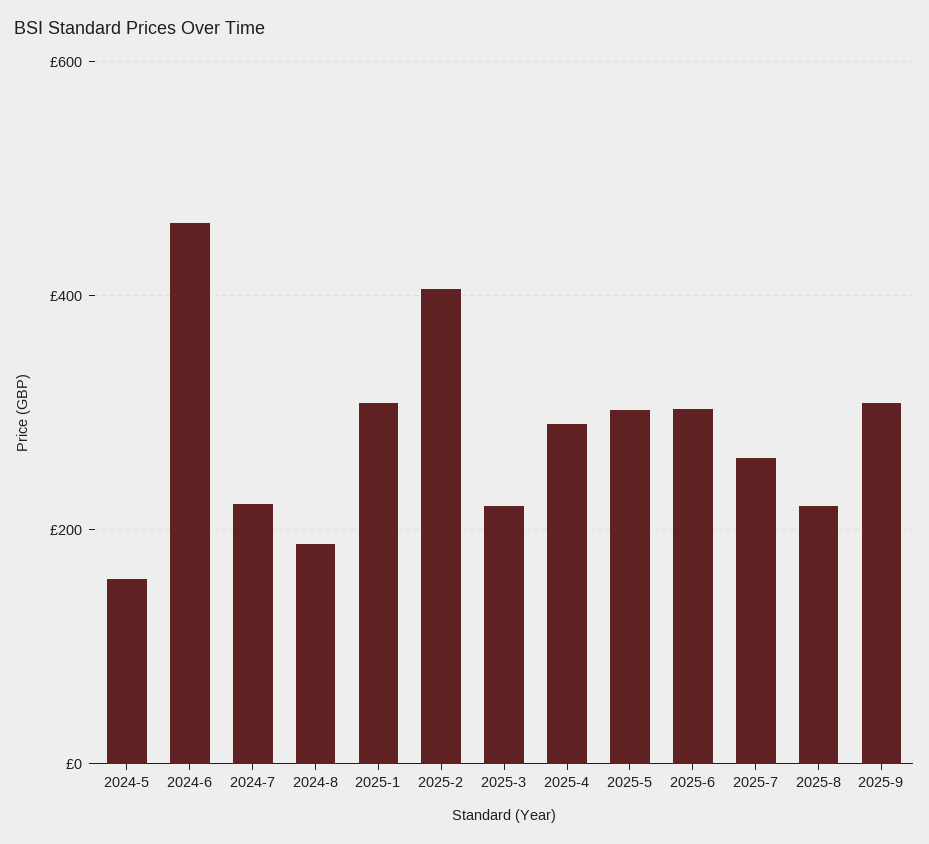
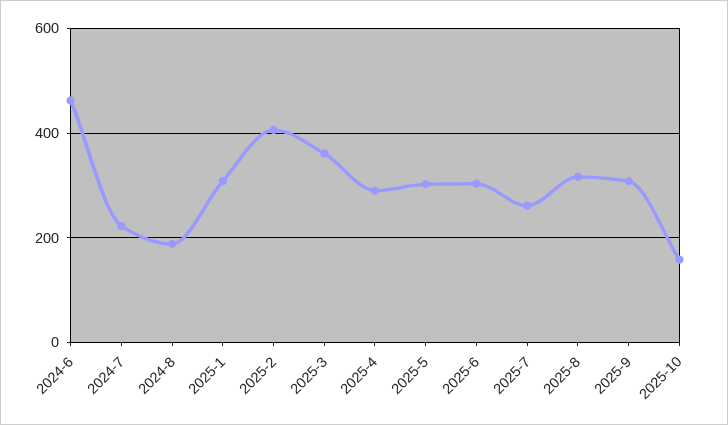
2024-5: 160 -> none
2025-3: 220 -> 360
2025-8: 220 -> 320
2025-10: none -> 160

